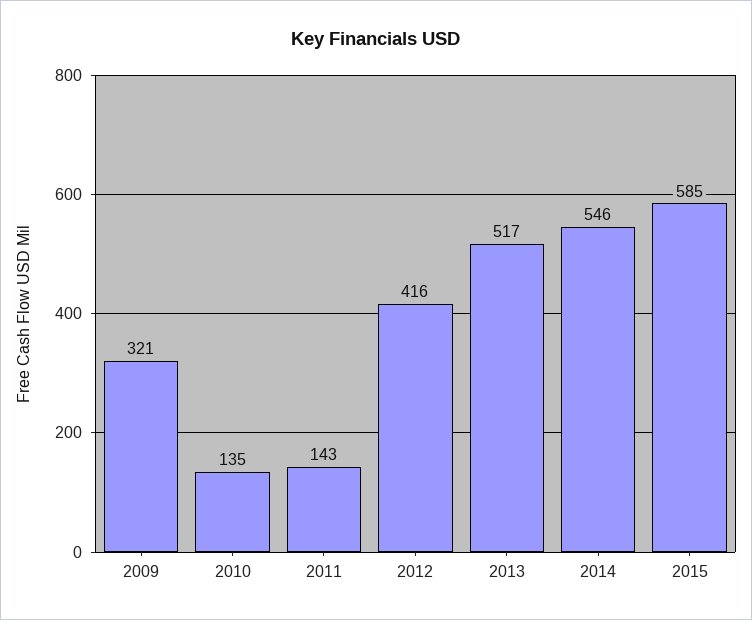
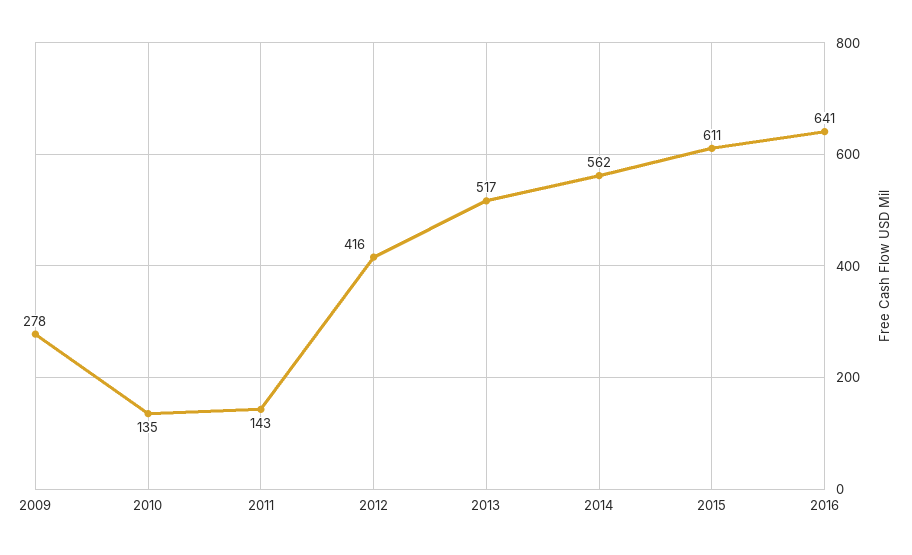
2009: 321 -> 278
2014: 546 -> 562
2015: 585 -> 611
2016: none -> 641

